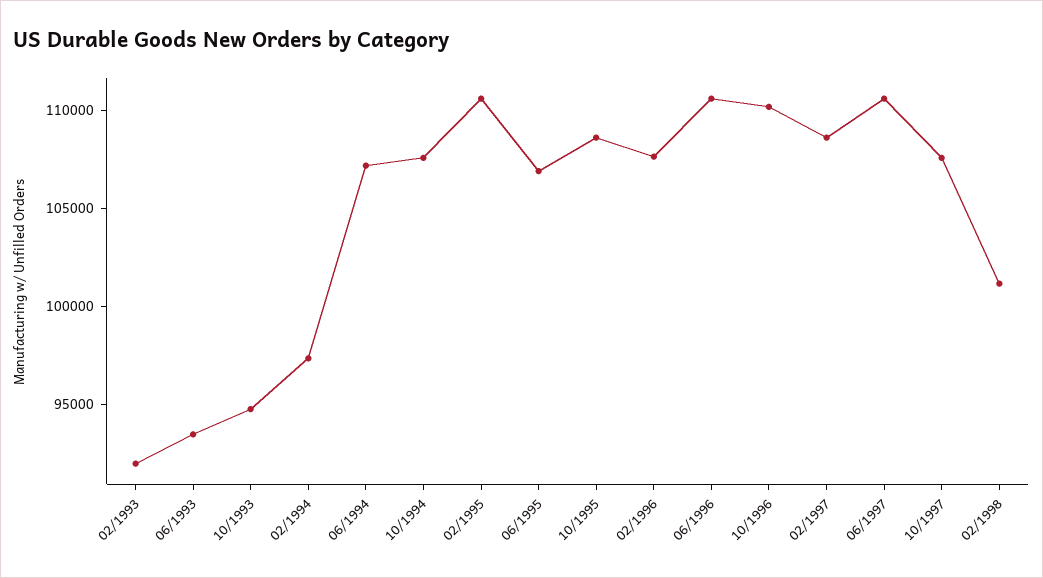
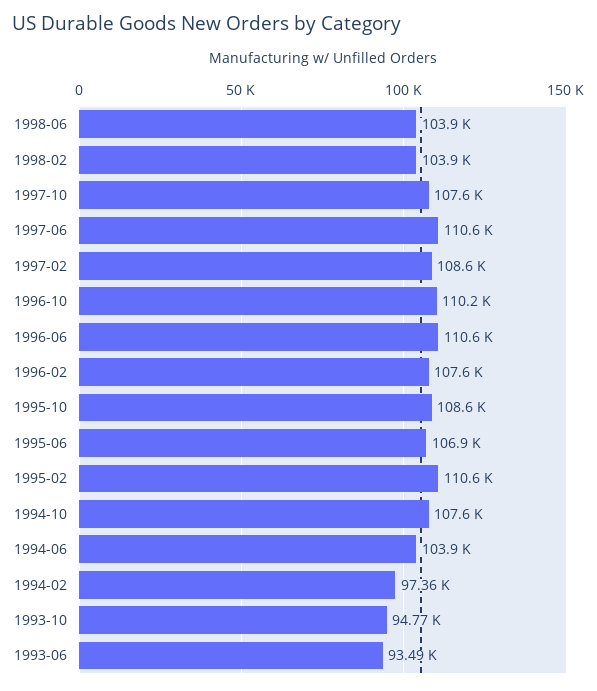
02/1993: 92000 -> none
06/1994: 107000 -> 103900
02/1998: 101000 -> 103900
1998-06: none -> 103900

